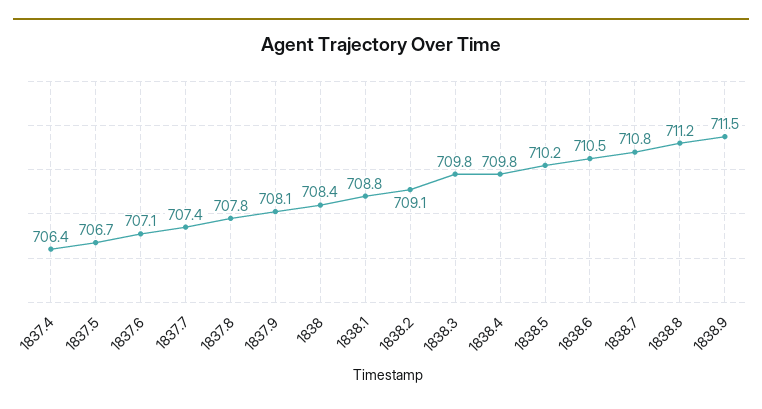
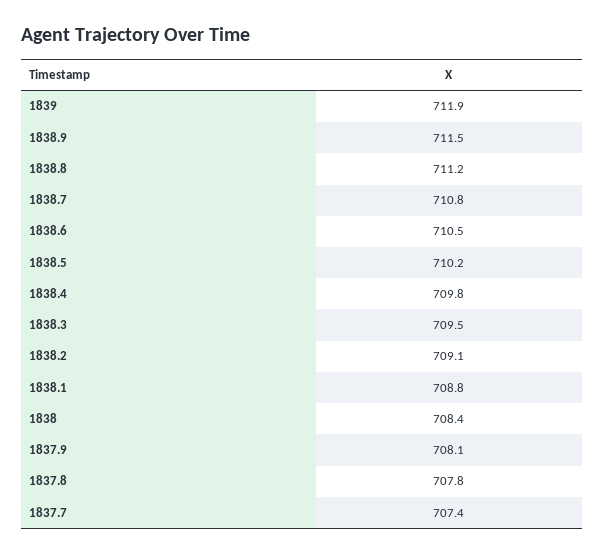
1837.4: 706.4 -> none
1837.5: 706.7 -> none
1837.6: 707.1 -> none
1838.3: 709.8 -> 709.5
1839: none -> 711.9

